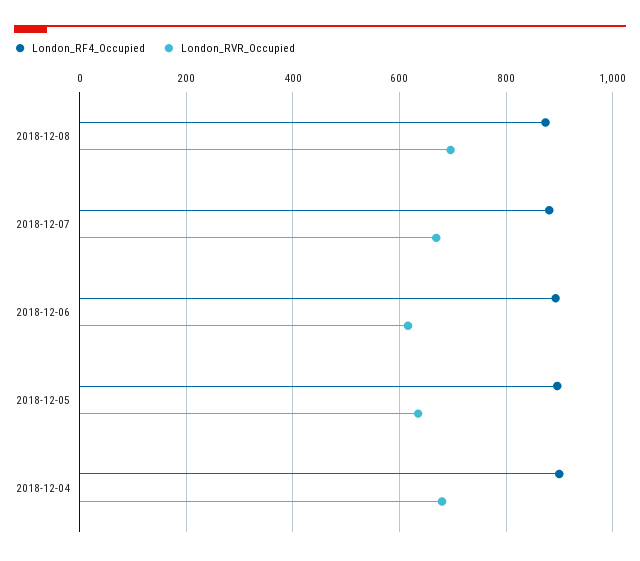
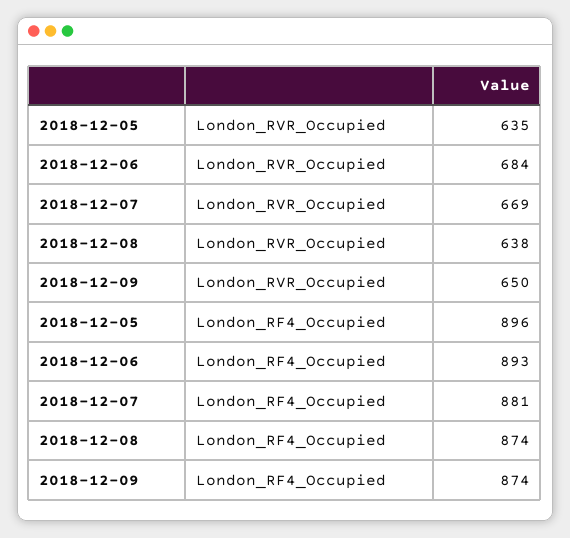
London_RVR_Occupied, 2018-12-08: 700 -> 638
London_RVR_Occupied, 2018-12-06: 620 -> 684
London_RF4_Occupied, 2018-12-04: 900 -> none
London_RVR_Occupied, 2018-12-04: 680 -> none
London_RVR_Occupied, 2018-12-09: none -> 650
London_RF4_Occupied, 2018-12-09: none -> 874

